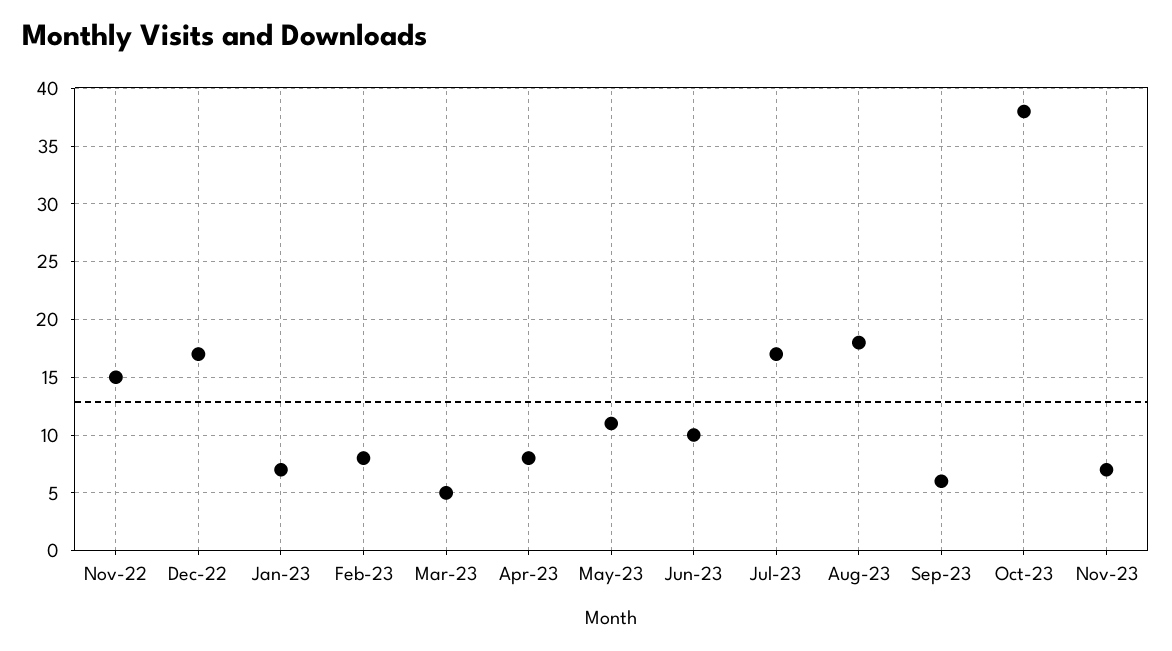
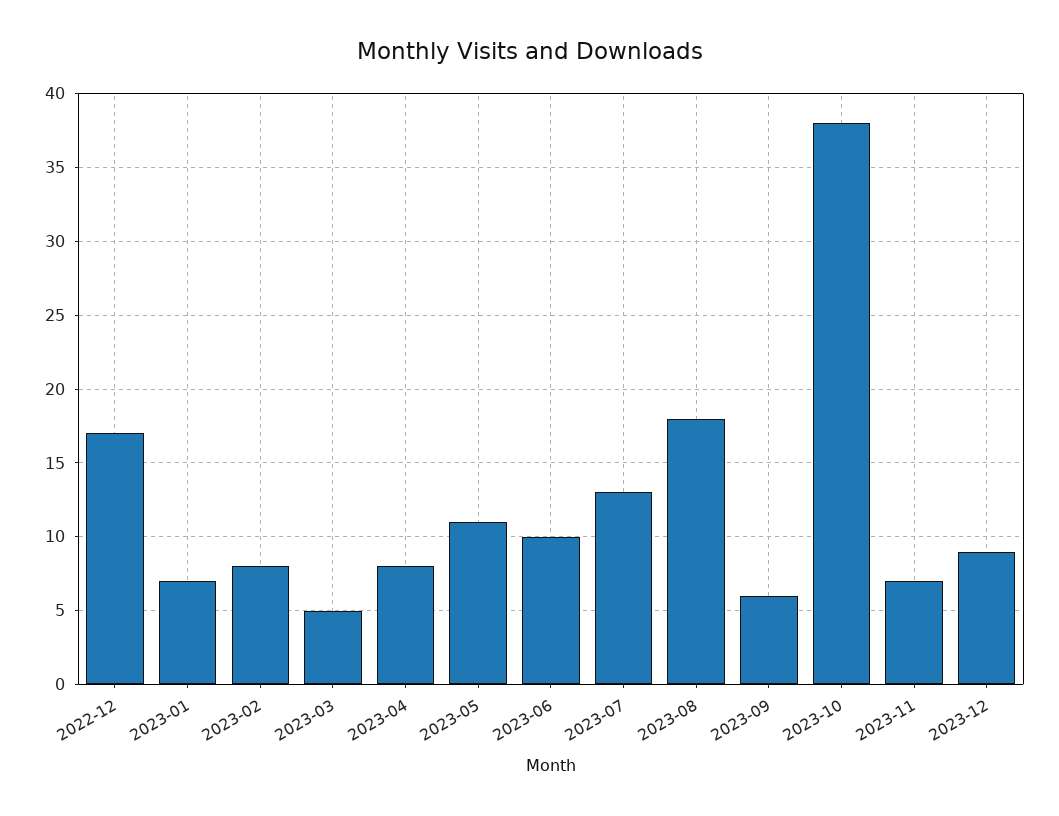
Nov-22: 15 -> none
Jul-23: 17 -> 13
2023-12: none -> 9

